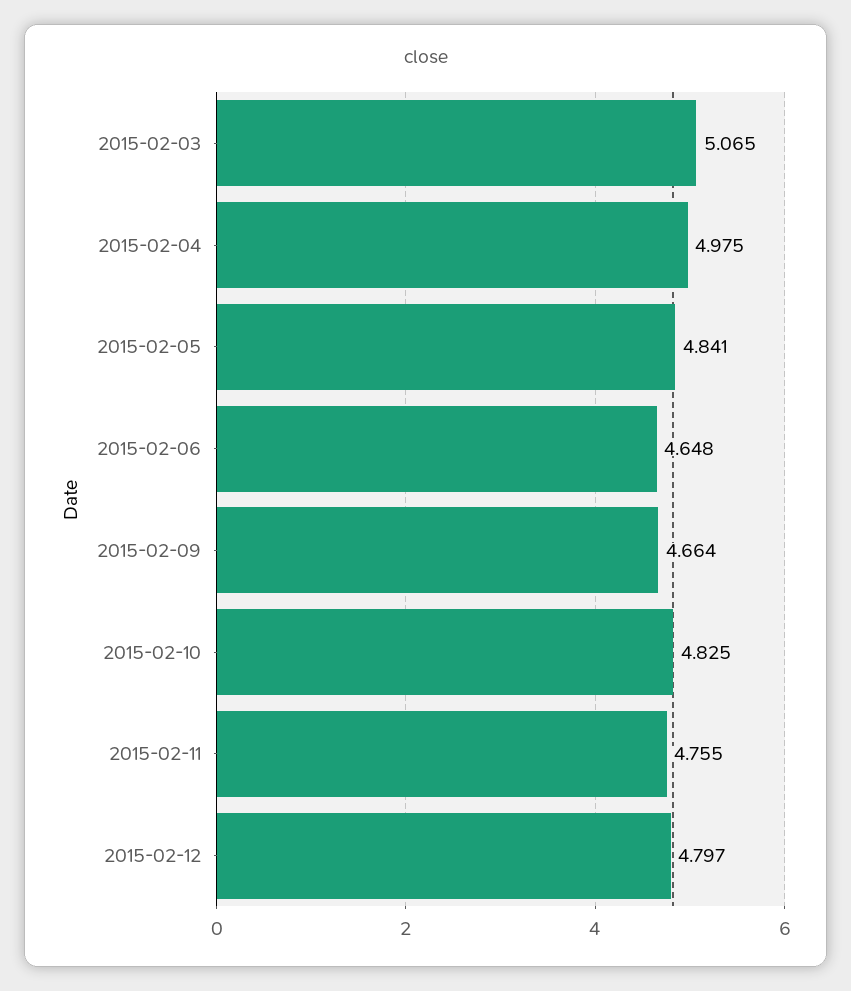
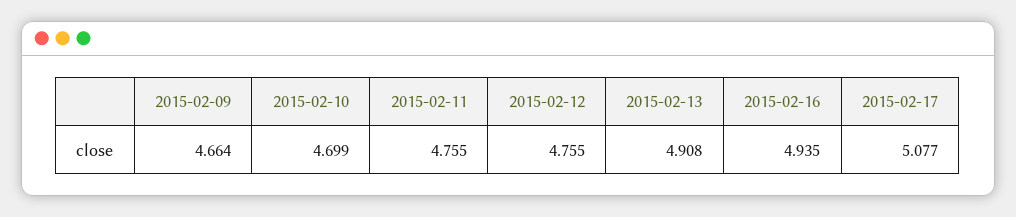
2015-02-03: 5.065 -> none
2015-02-04: 4.975 -> none
2015-02-05: 4.841 -> none
2015-02-06: 4.648 -> none
2015-02-10: 4.825 -> 4.699
2015-02-12: 4.797 -> 4.755
2015-02-13: none -> 4.908
2015-02-16: none -> 4.935
2015-02-17: none -> 5.077

